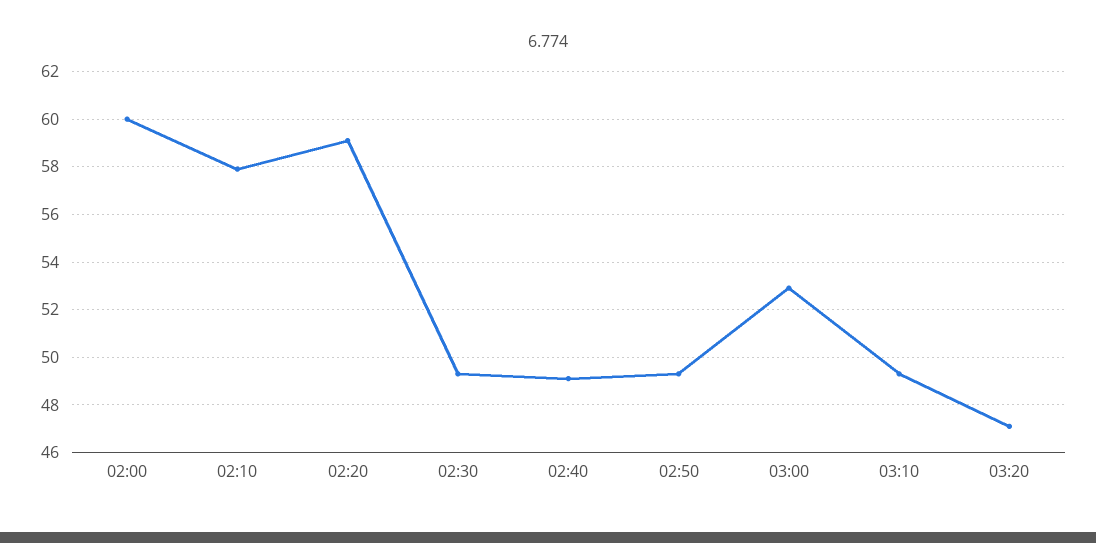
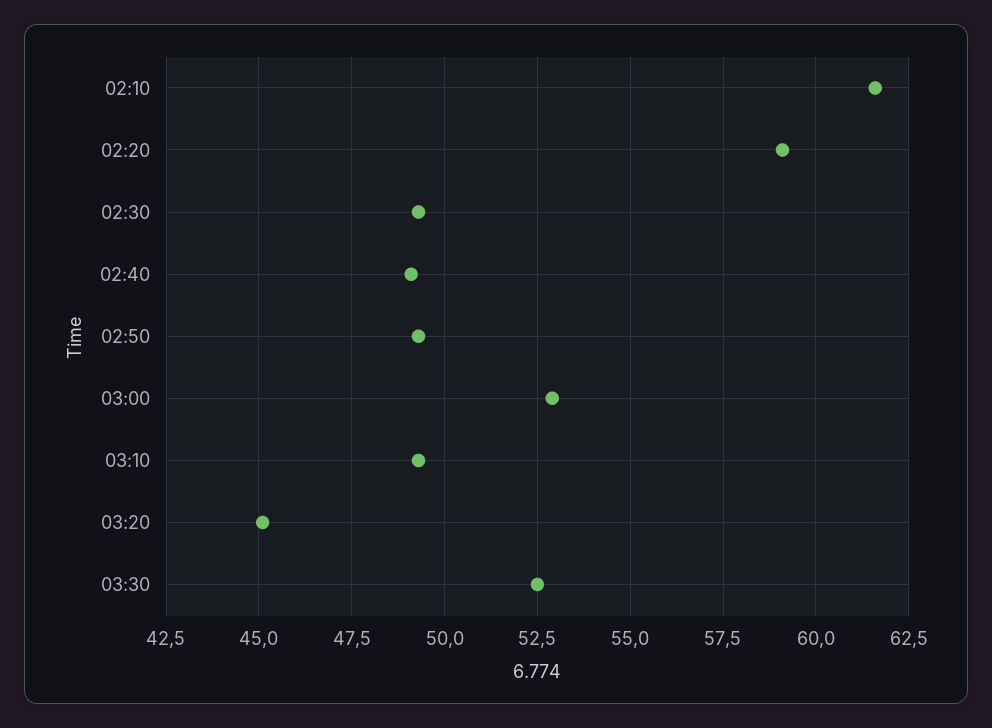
02:00: 60 -> none
02:10: 58 -> 61.5
03:20: 47 -> 45
03:30: none -> 52.5

